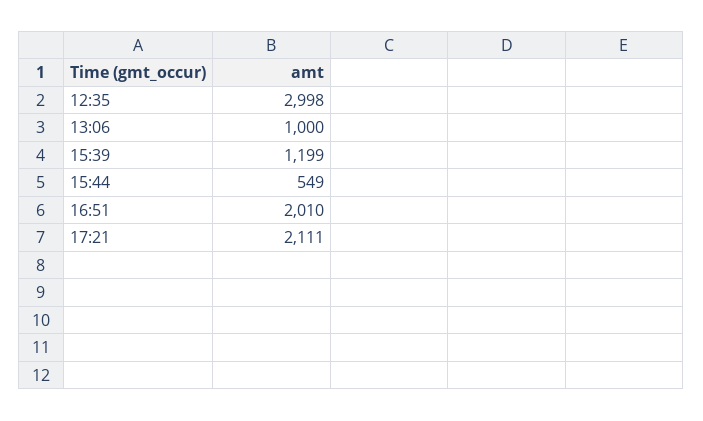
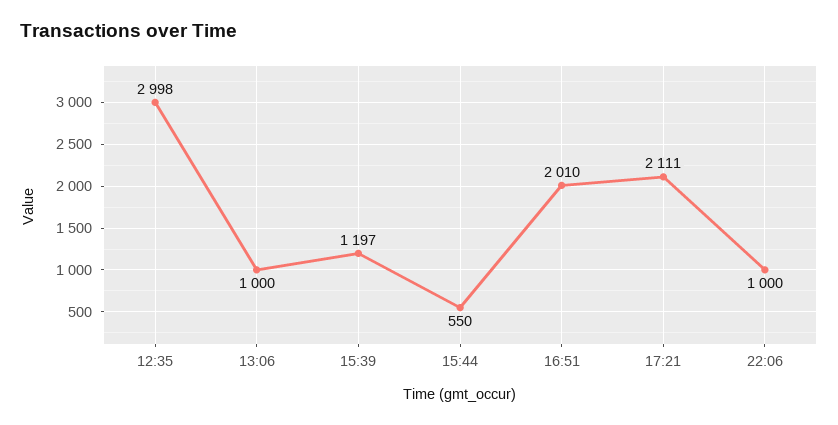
15:39: 1199 -> 1197
15:44: 549 -> 550
22:06: none -> 1000

